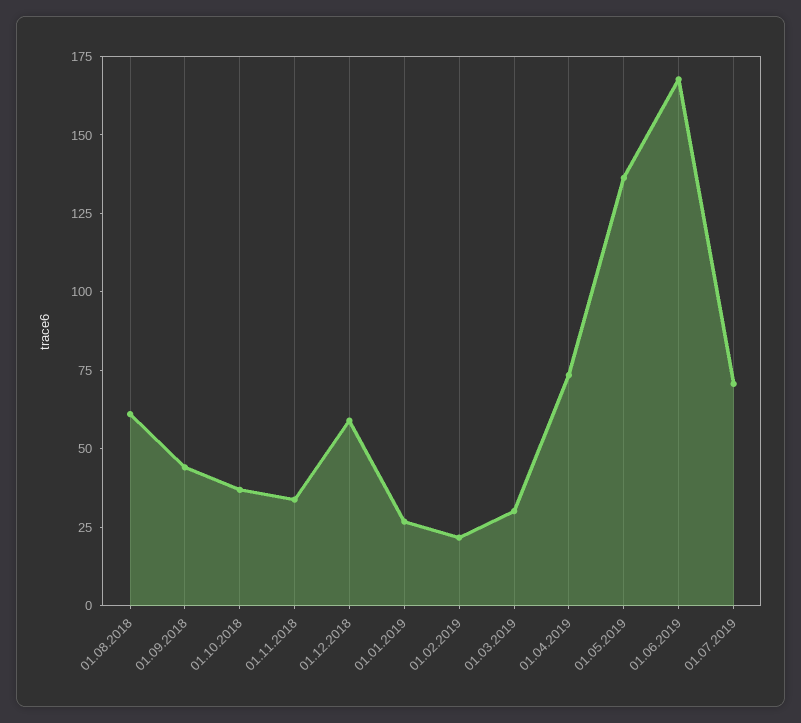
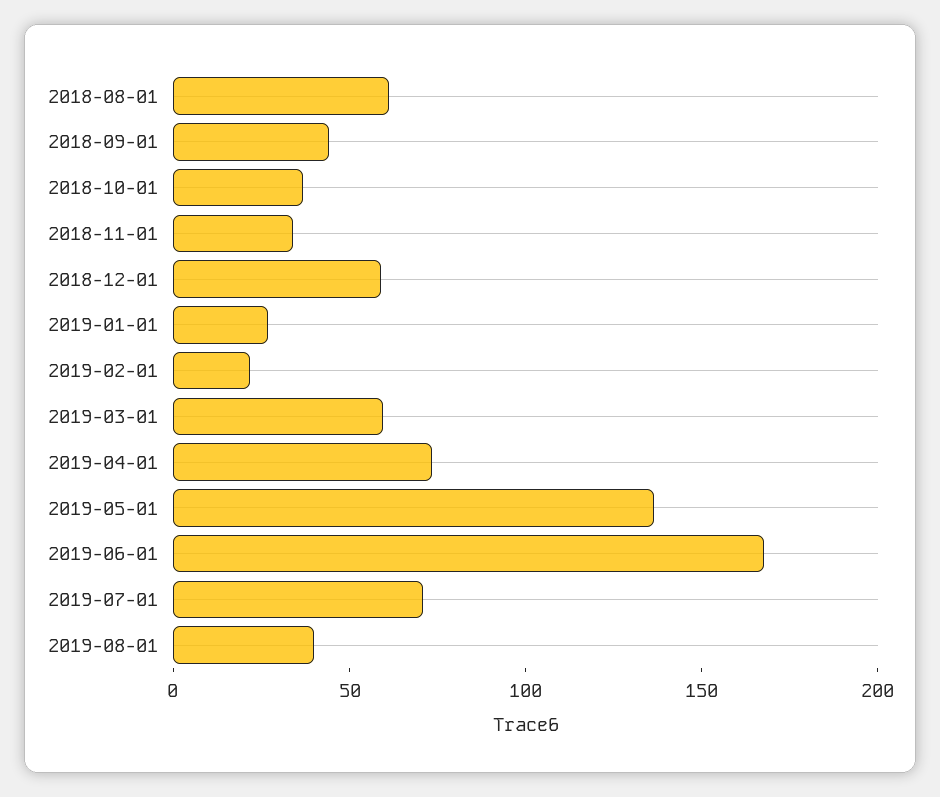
01.03.2019: 30 -> 60
2019-08-01: none -> 40

